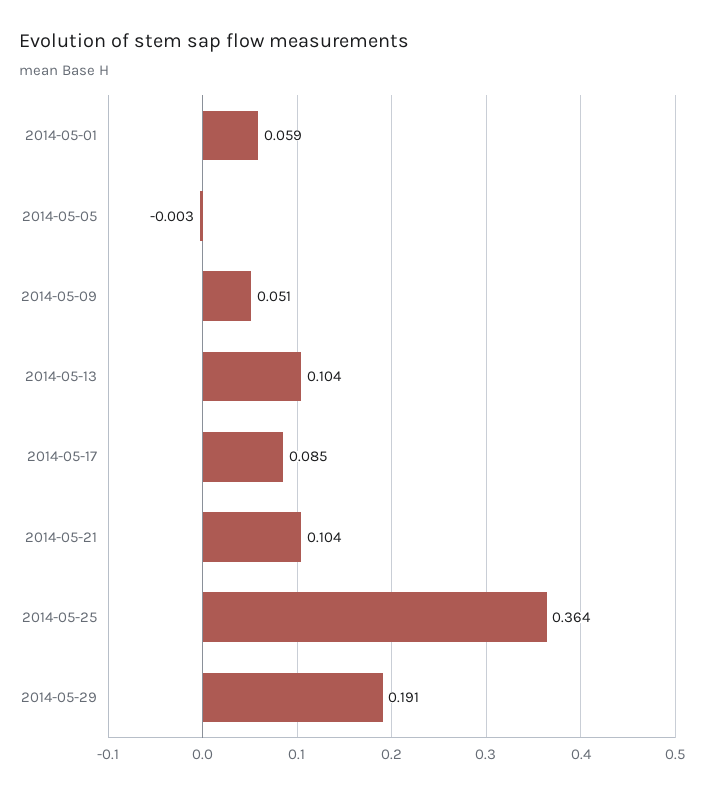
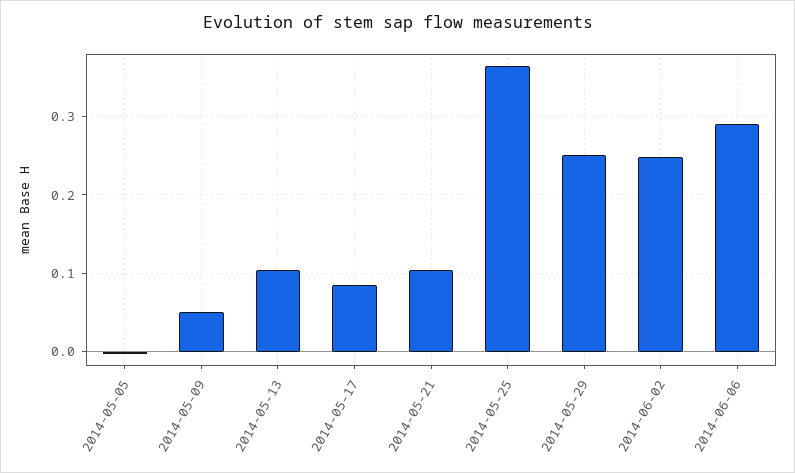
2014-05-01: 0.059 -> none
2014-05-29: 0.191 -> 0.25
2014-06-02: none -> 0.25
2014-06-06: none -> 0.29

